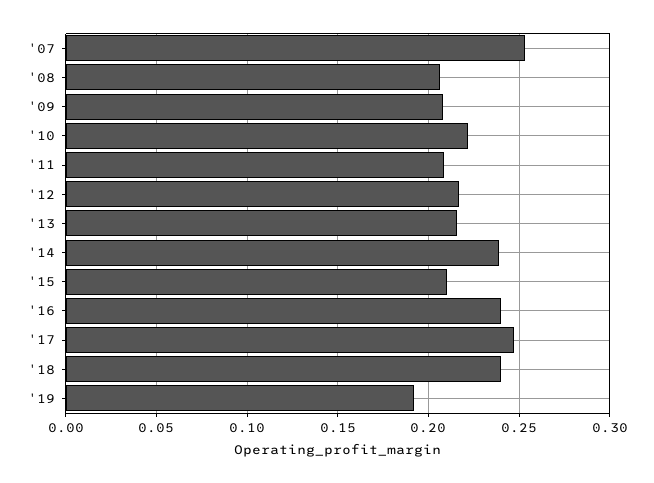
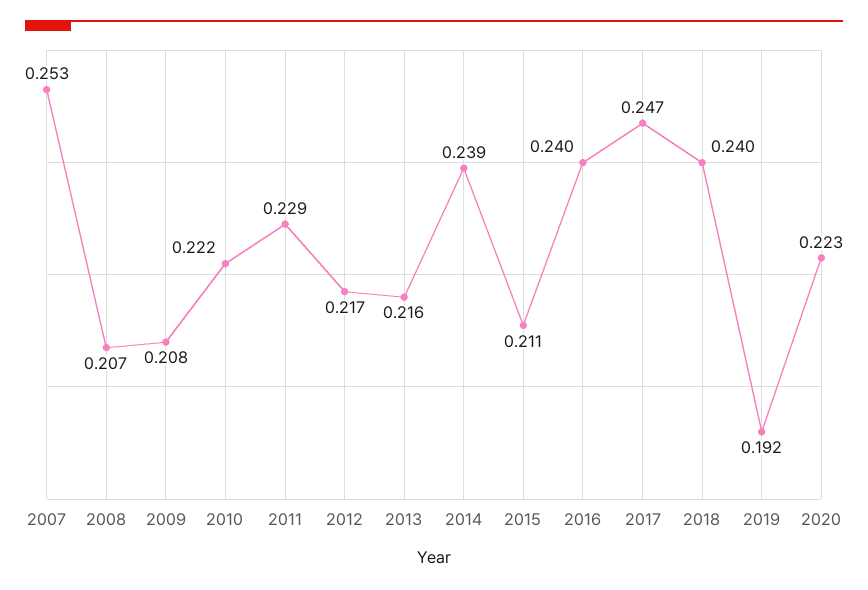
'11: 0.21 -> 0.229
2020: none -> 0.223

